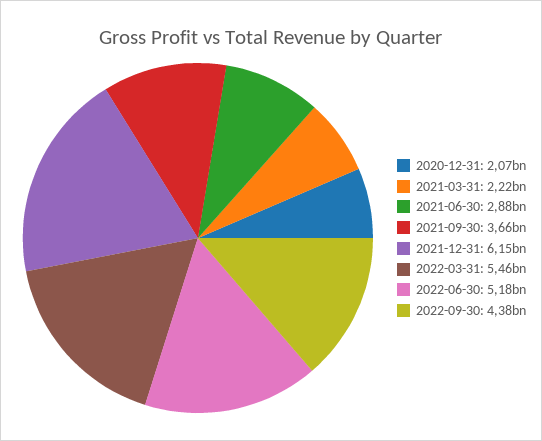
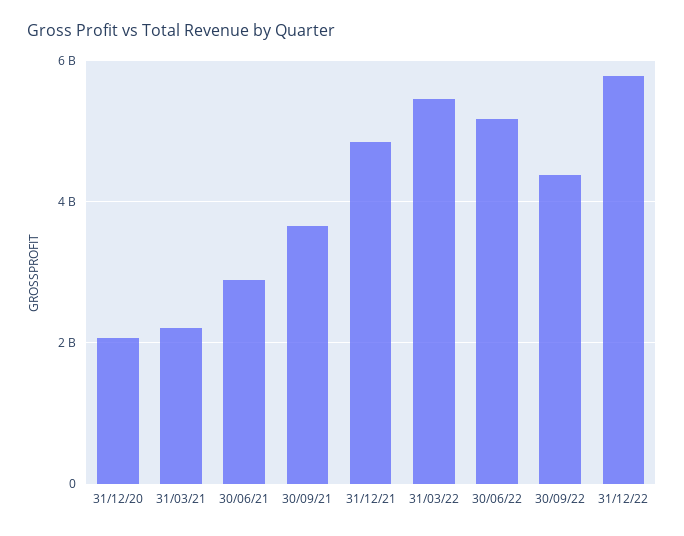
2021-12-31: 6150000000 -> 4800000000
31/12/22: none -> 5800000000

